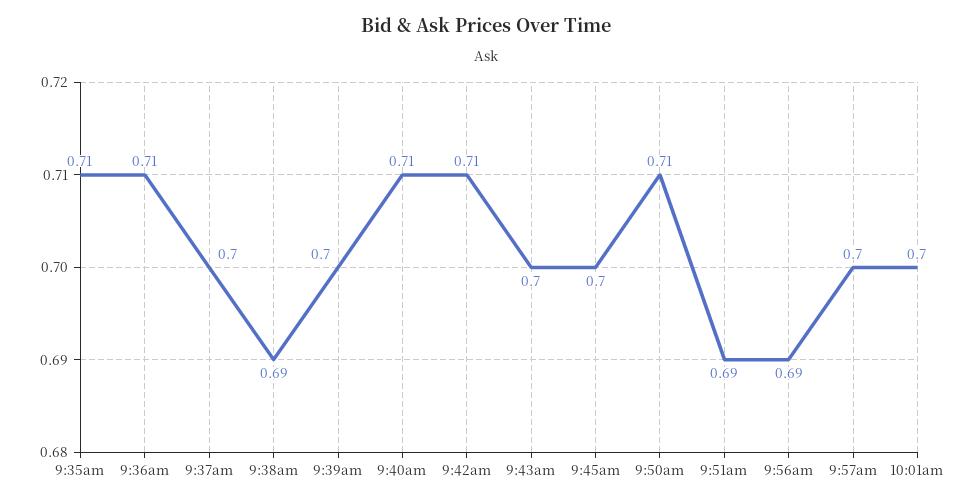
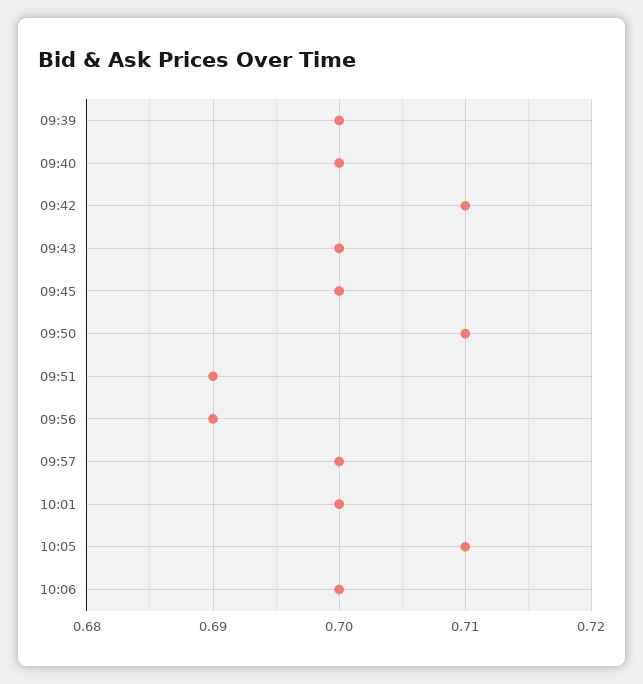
9:35am: 0.71 -> none
9:36am: 0.71 -> none
9:37am: 0.7 -> none
9:38am: 0.69 -> none
9:40am: 0.71 -> 0.7
10:05: none -> 0.71
10:06: none -> 0.7

